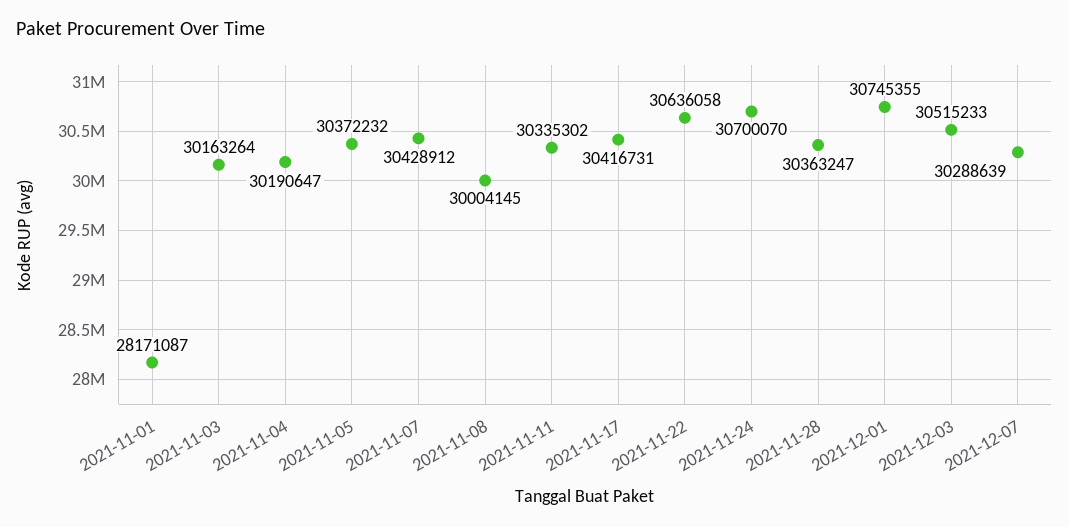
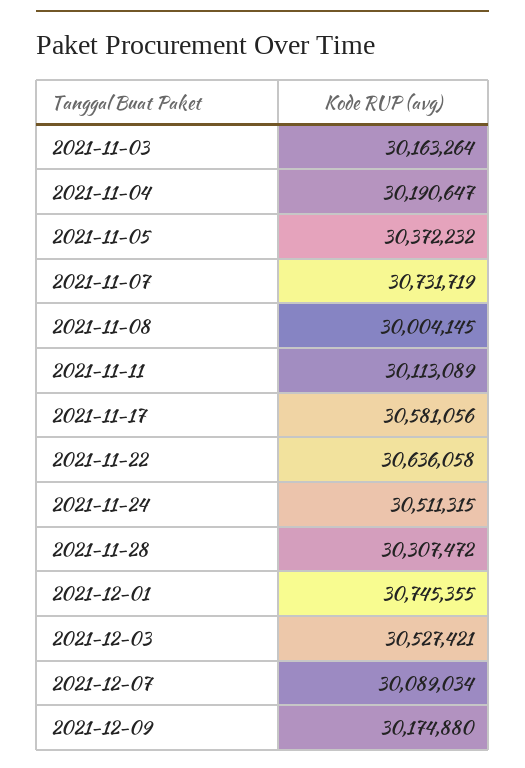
2021-11-01: 28171087 -> none
2021-11-07: 30428912 -> 30731719
2021-11-11: 30335302 -> 30113089
2021-11-17: 30416731 -> 30581056
2021-11-24: 30700070 -> 30511315
2021-11-28: 30363247 -> 30307472
2021-12-03: 30515233 -> 30527421
2021-12-07: 30288639 -> 30089034
2021-12-09: none -> 30174880

